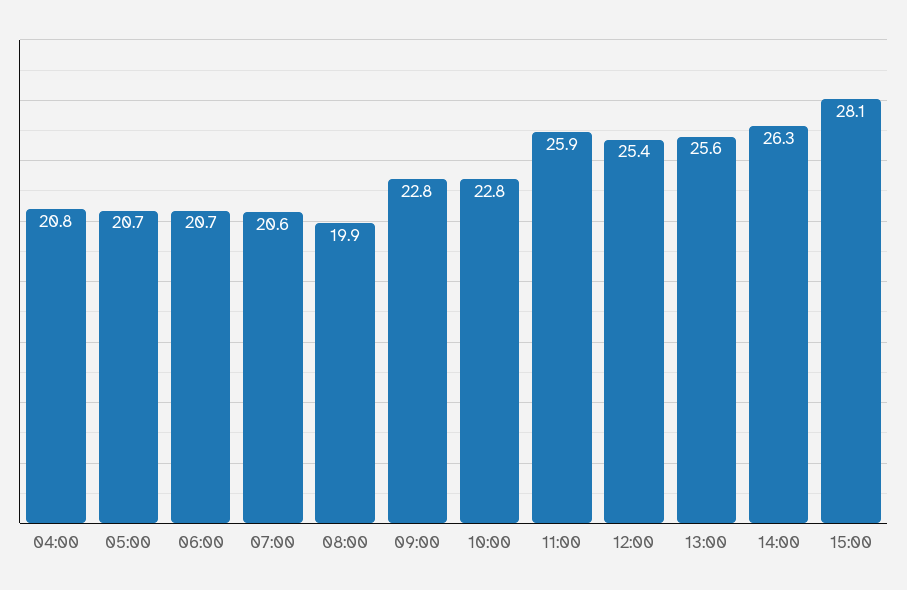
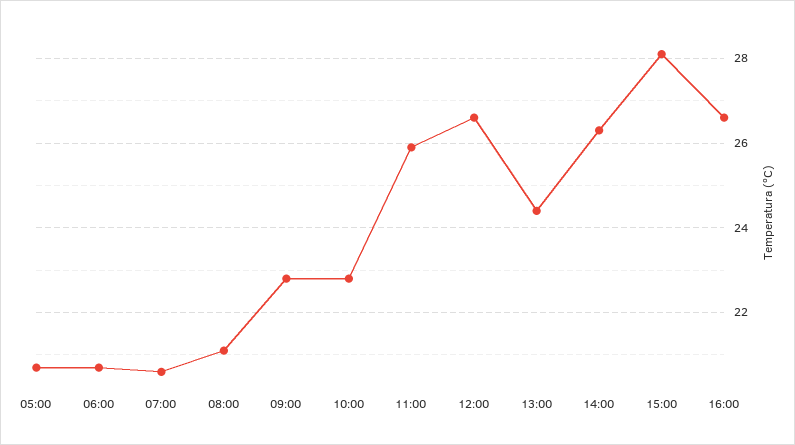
04:00: 20.8 -> none
08:00: 19.9 -> 21
12:00: 25.4 -> 26.5
13:00: 25.6 -> 24.5
16:00: none -> 26.5

